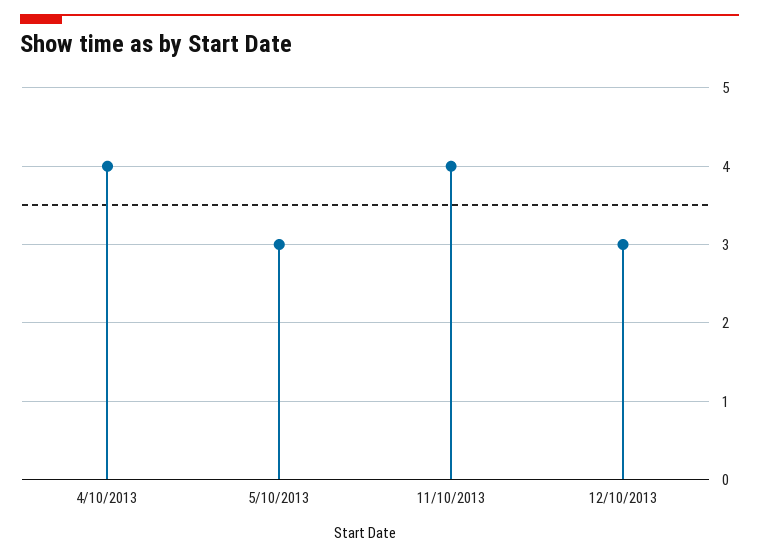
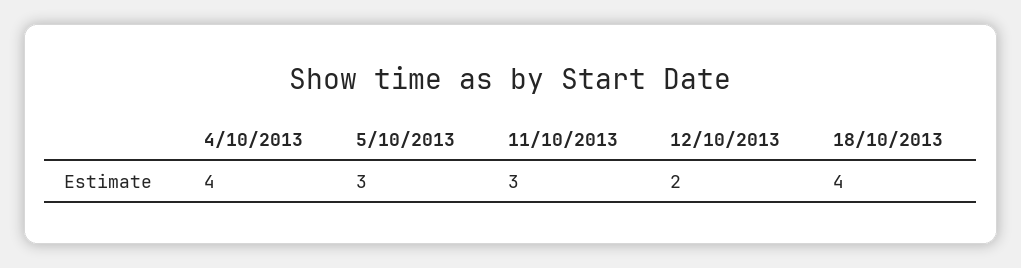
11/10/2013: 4 -> 3
12/10/2013: 3 -> 2
18/10/2013: none -> 4

